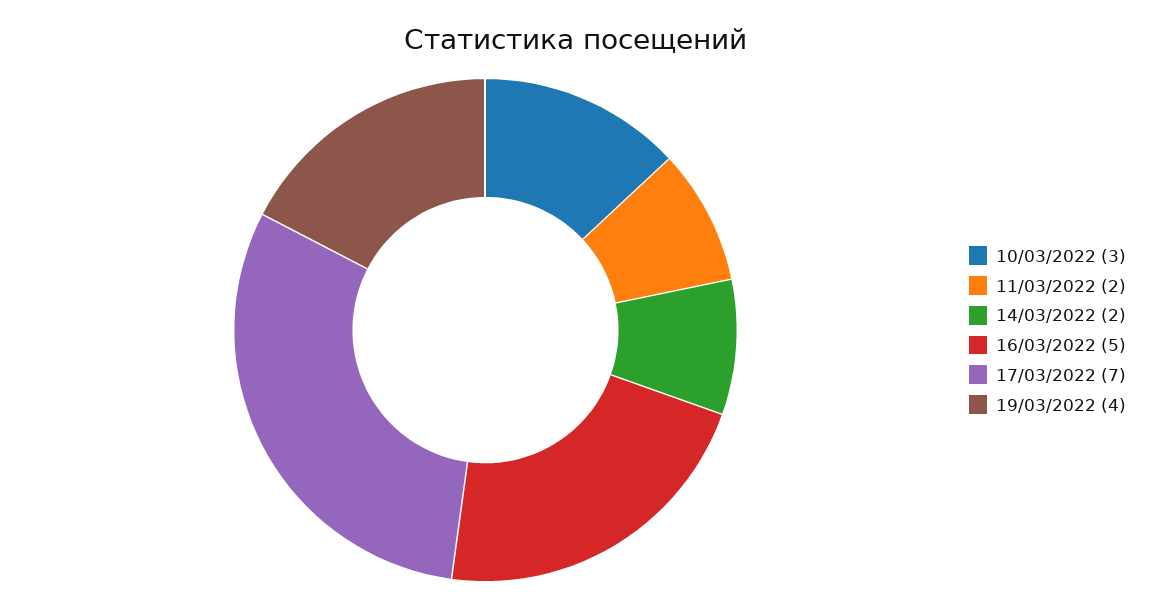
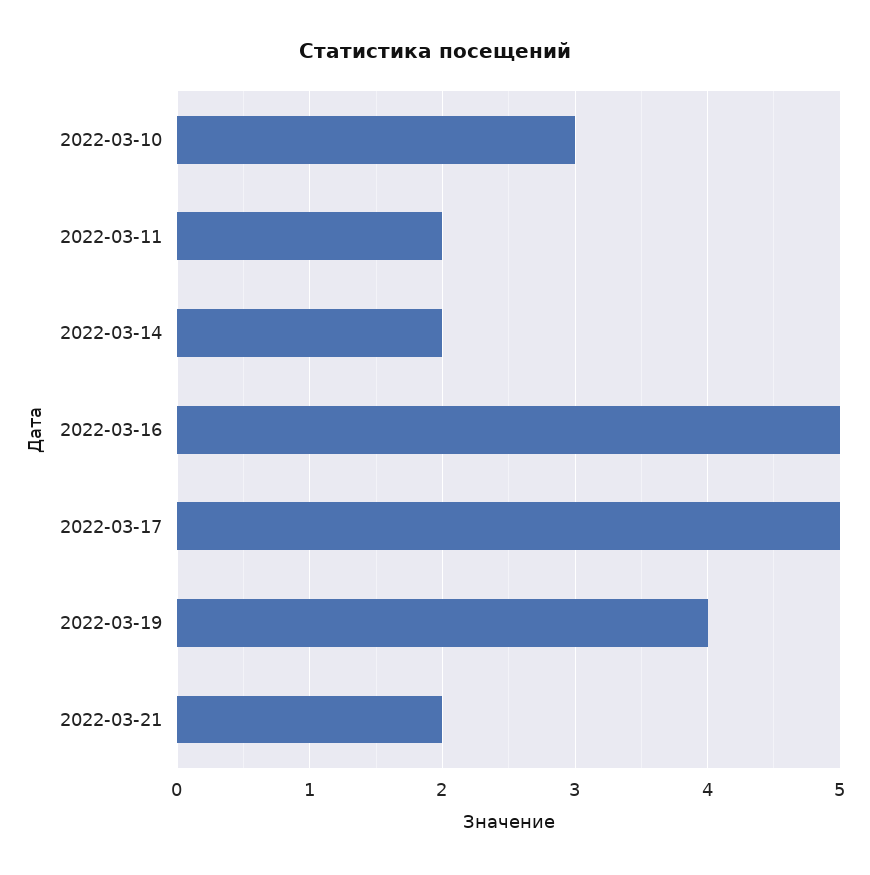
17/03/2022: 7 -> 5
2022-03-21: none -> 2

